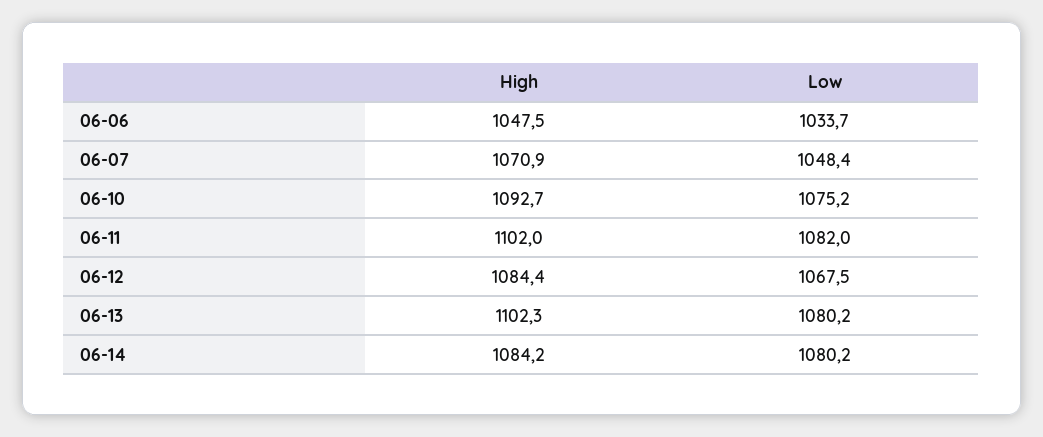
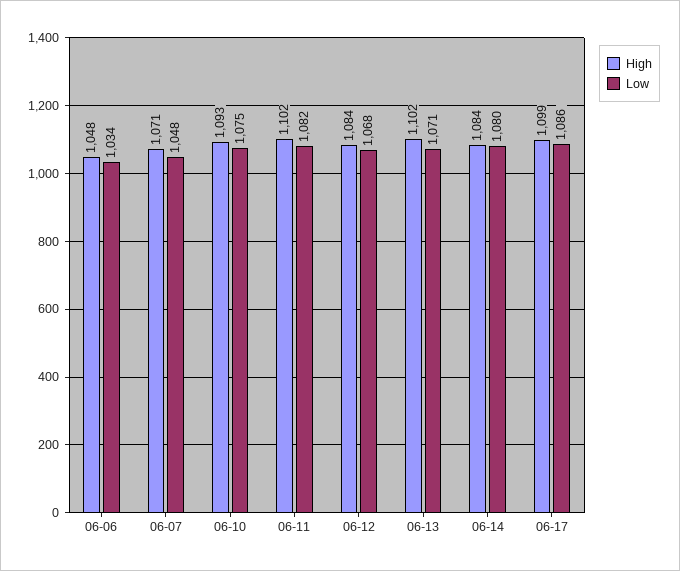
Low, 06-13: 1080.2 -> 1071
High, 06-17: none -> 1099
Low, 06-17: none -> 1086

